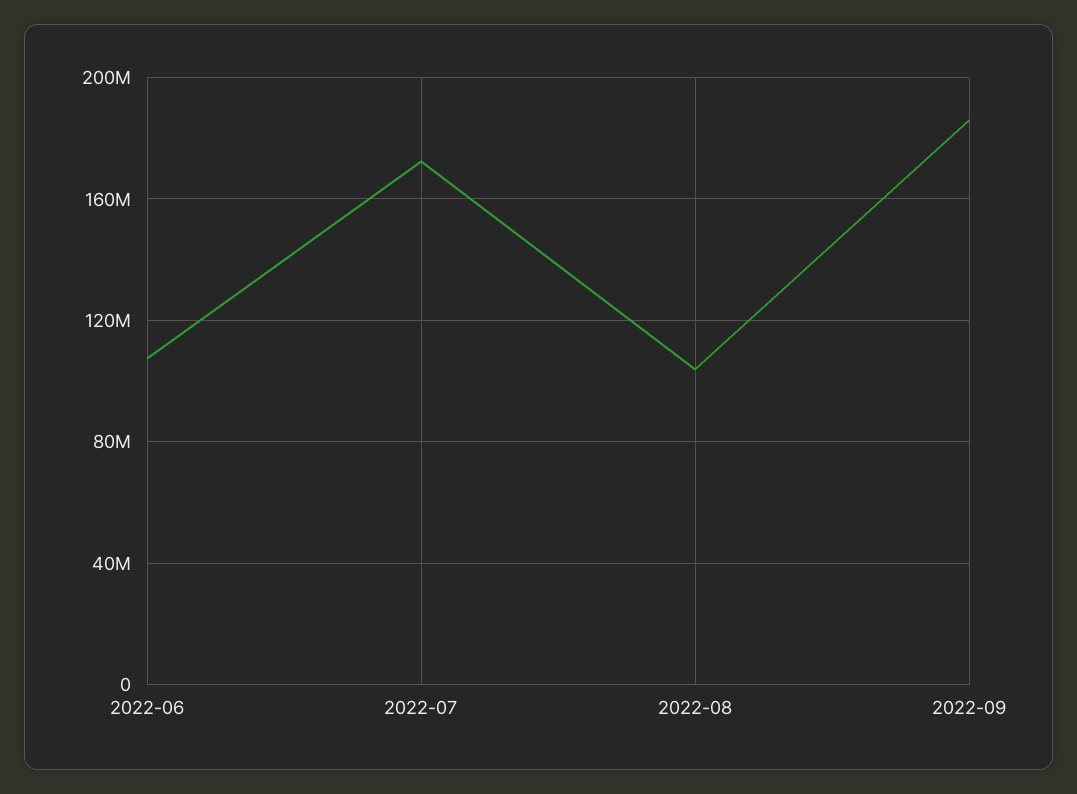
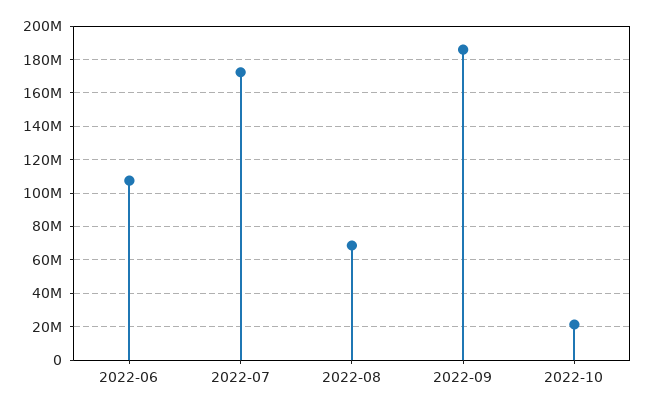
2022-08: 105000000 -> 70000000
2022-10: none -> 20000000

